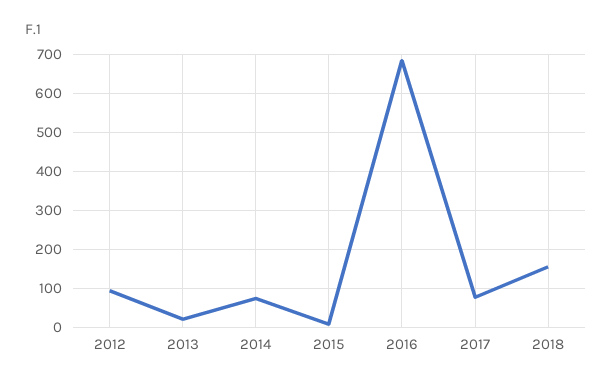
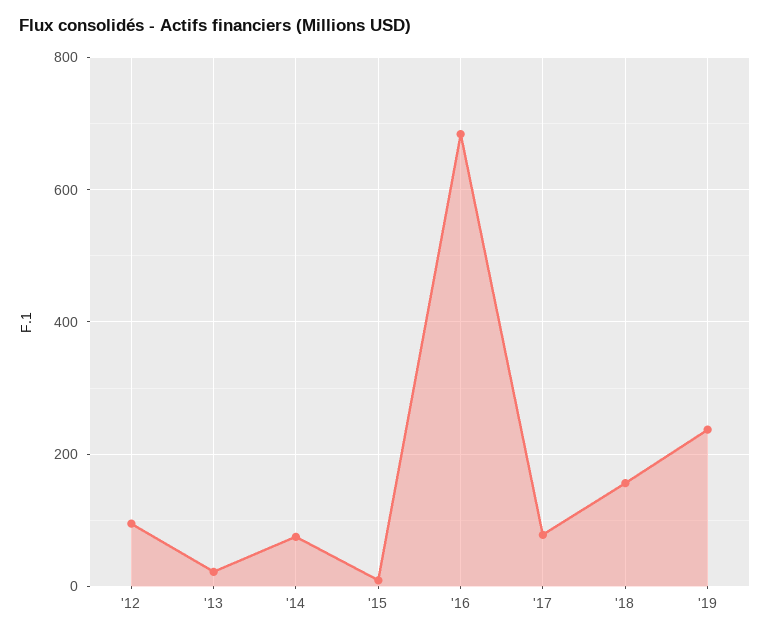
'19: none -> 240

